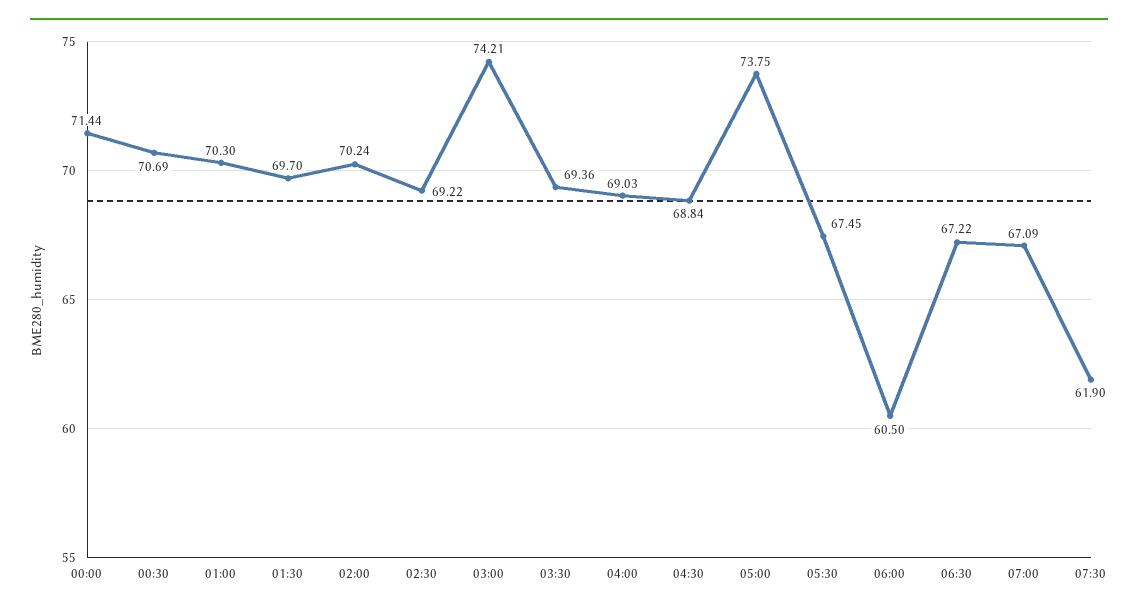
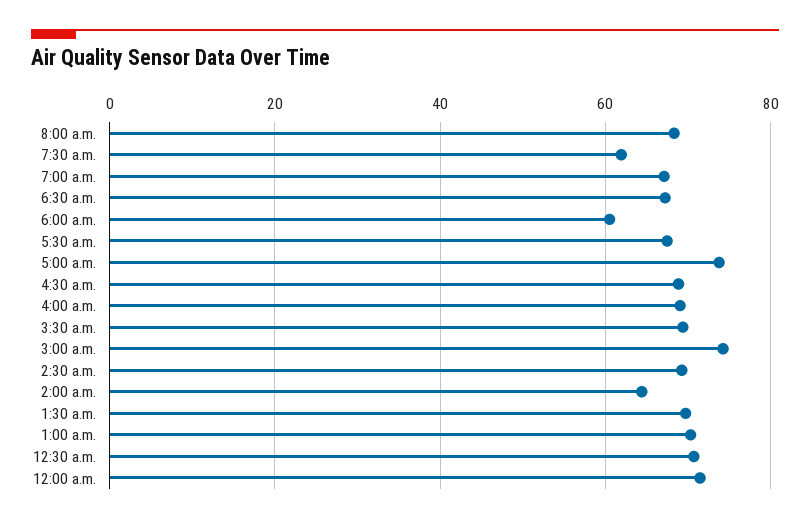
02:00: 70.24 -> 64
8:00 a.m.: none -> 68

